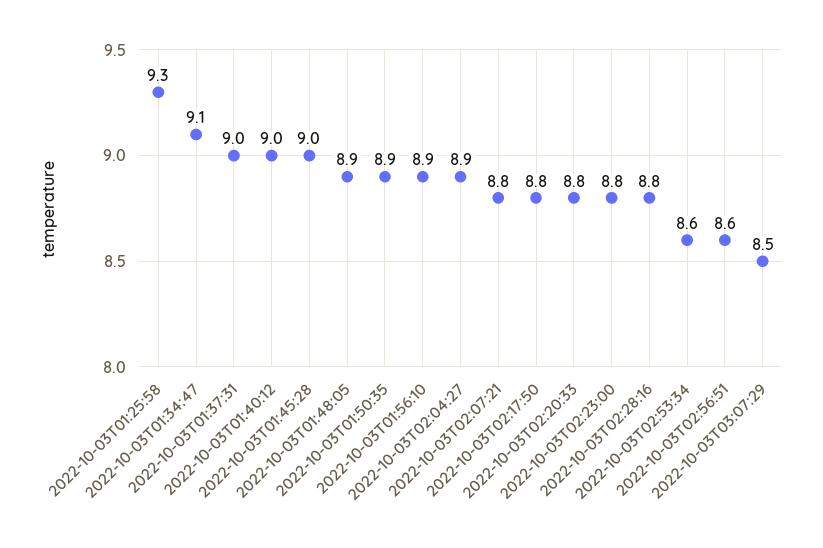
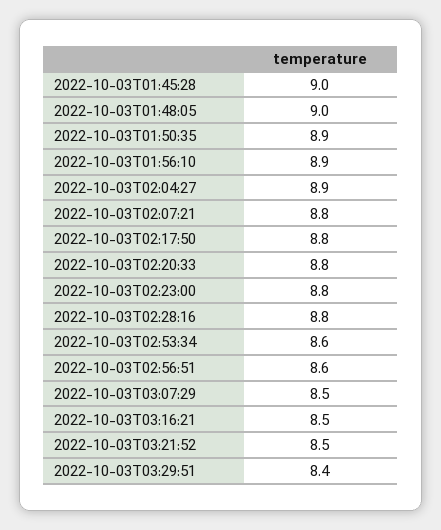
2022-10-03T01:25:58: 9.3 -> none
2022-10-03T01:34:47: 9.1 -> none
2022-10-03T01:37:31: 9 -> none
2022-10-03T01:40:12: 9 -> none
2022-10-03T01:48:05: 8.9 -> 9
2022-10-03T03:16:21: none -> 8.5
2022-10-03T03:21:52: none -> 8.5
2022-10-03T03:29:51: none -> 8.4

